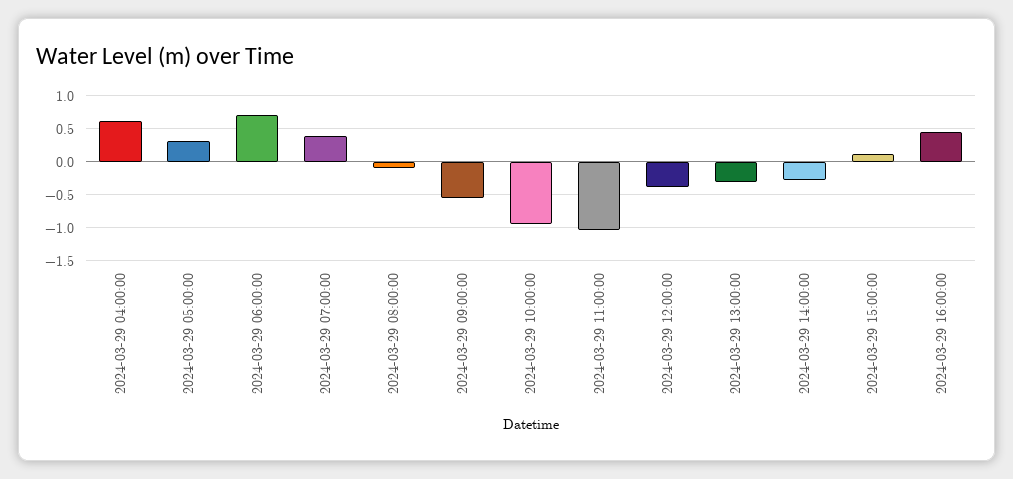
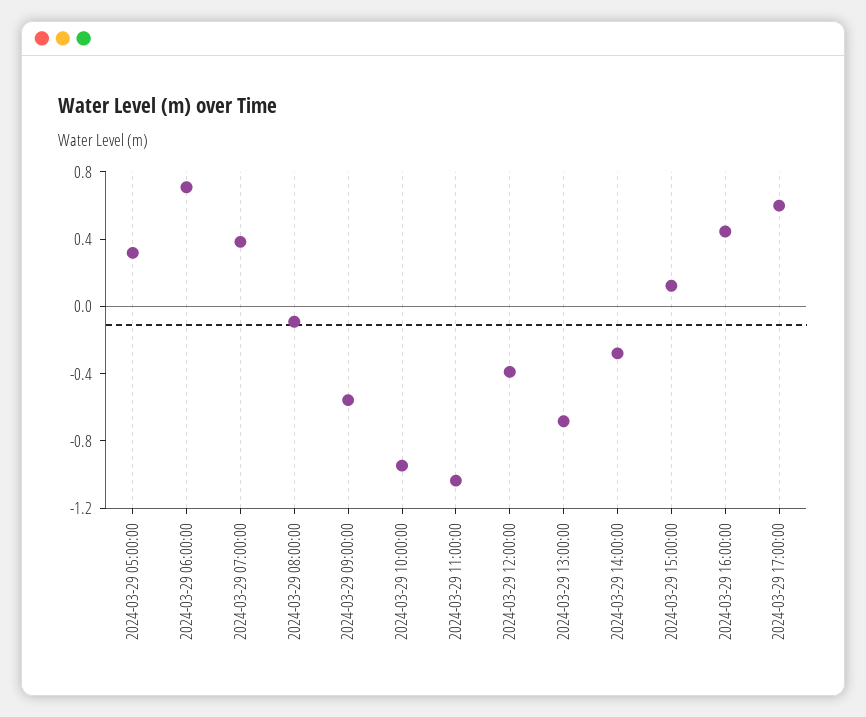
2024-03-29 04:00:00: 0.6 -> none
2024-03-29 13:00:00: -0.3 -> -0.7
2024-03-29 17:00:00: none -> 0.6

